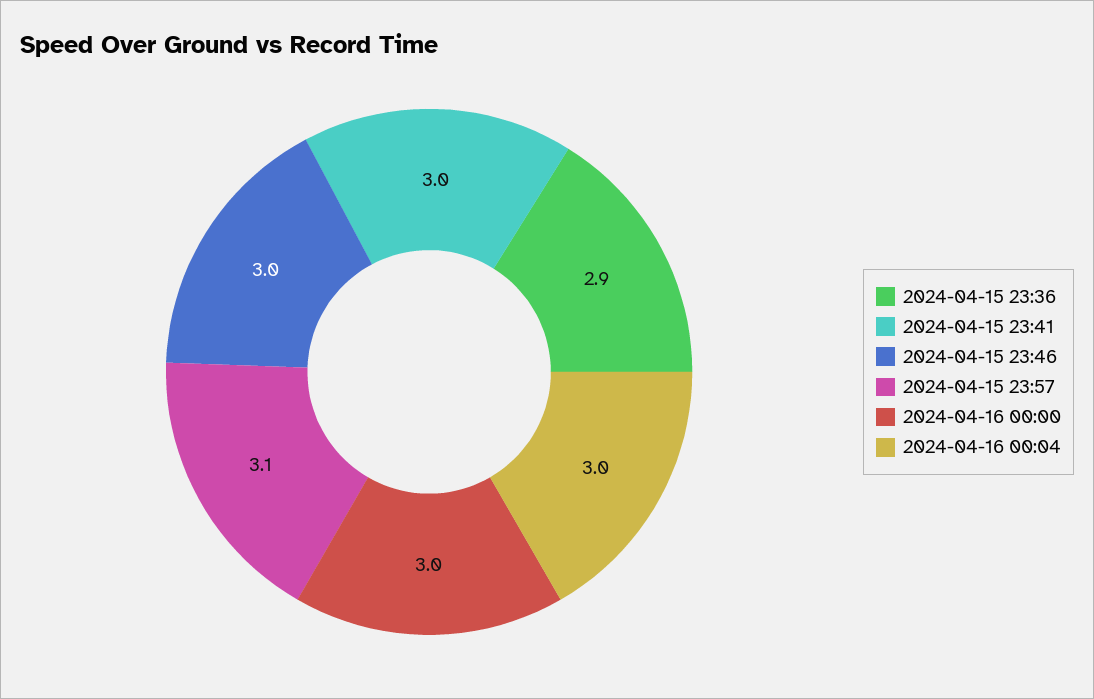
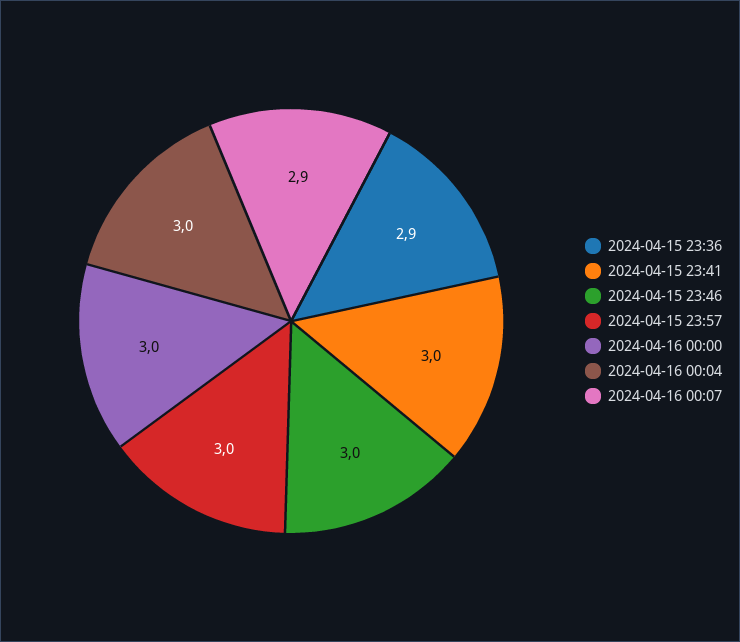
2024-04-15 23:57: 3.1 -> 3
2024-04-16 00:07: none -> 2.9

